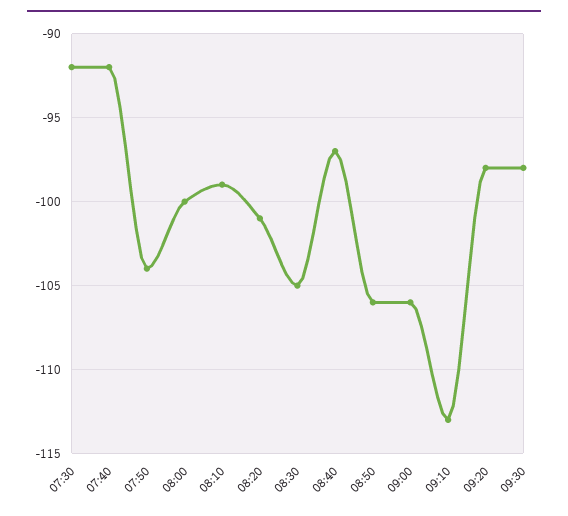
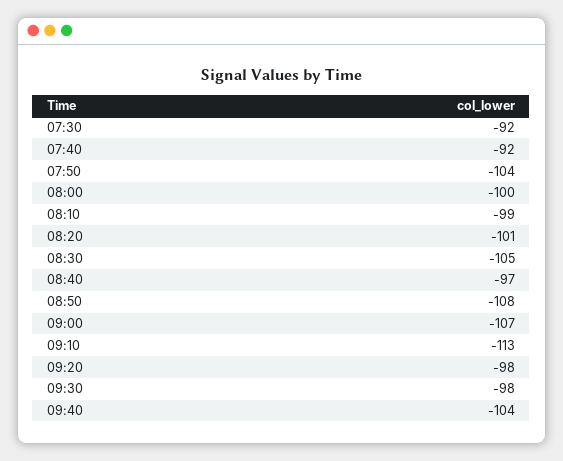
08:50: -106 -> -108
09:00: -106 -> -107
09:40: none -> -104

